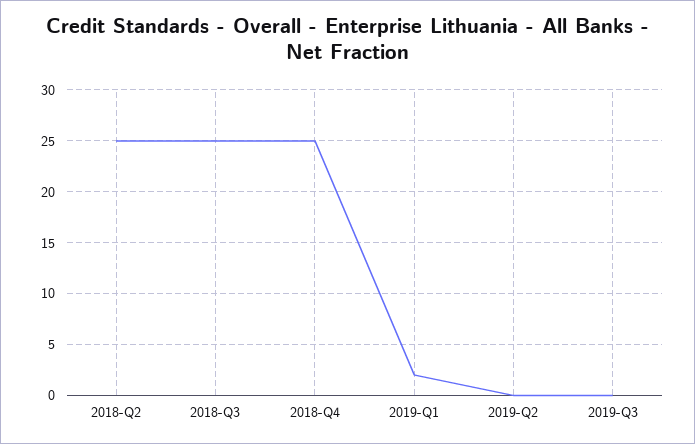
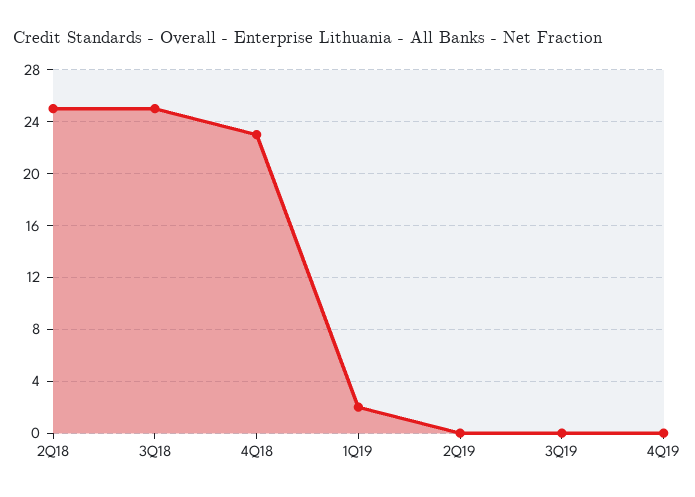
2018-Q4: 25 -> 23
4Q19: none -> 0

